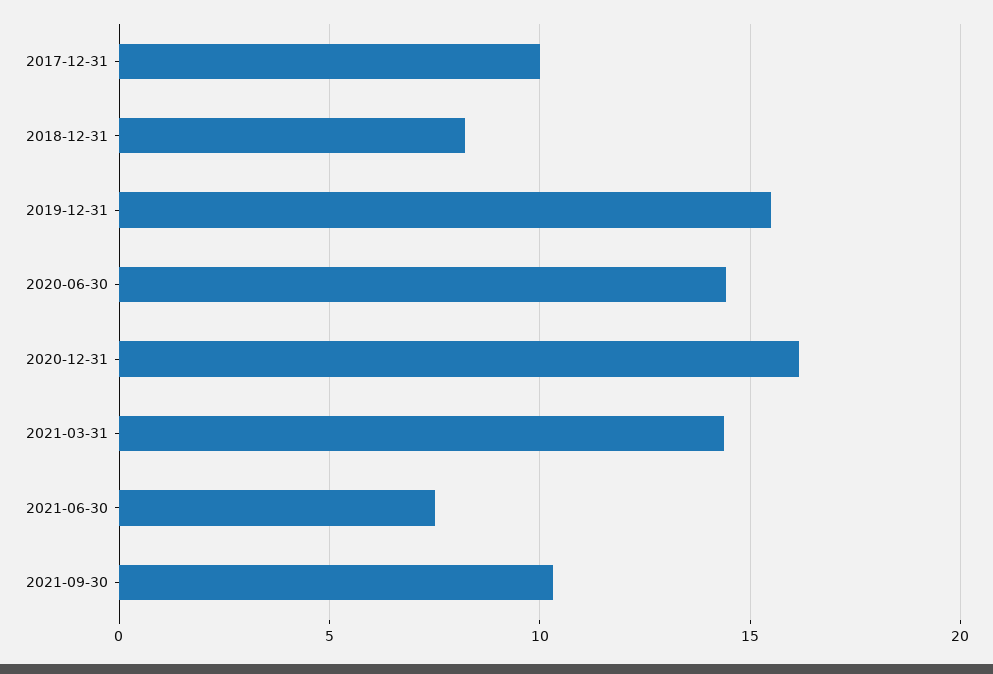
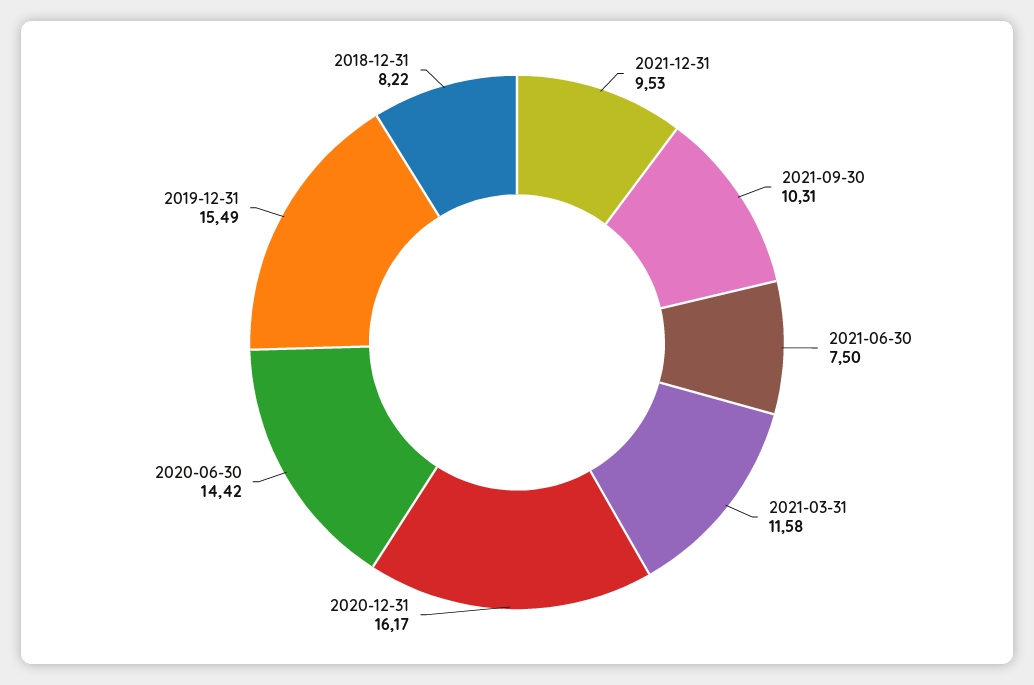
2017-12-31: 10 -> none
2021-03-31: 14.5 -> 11.58
2021-12-31: none -> 9.53

